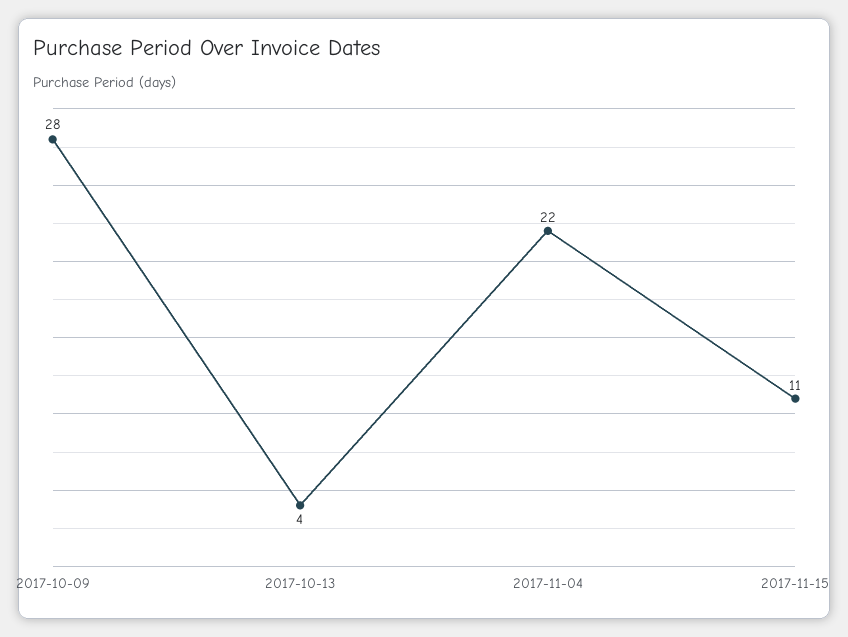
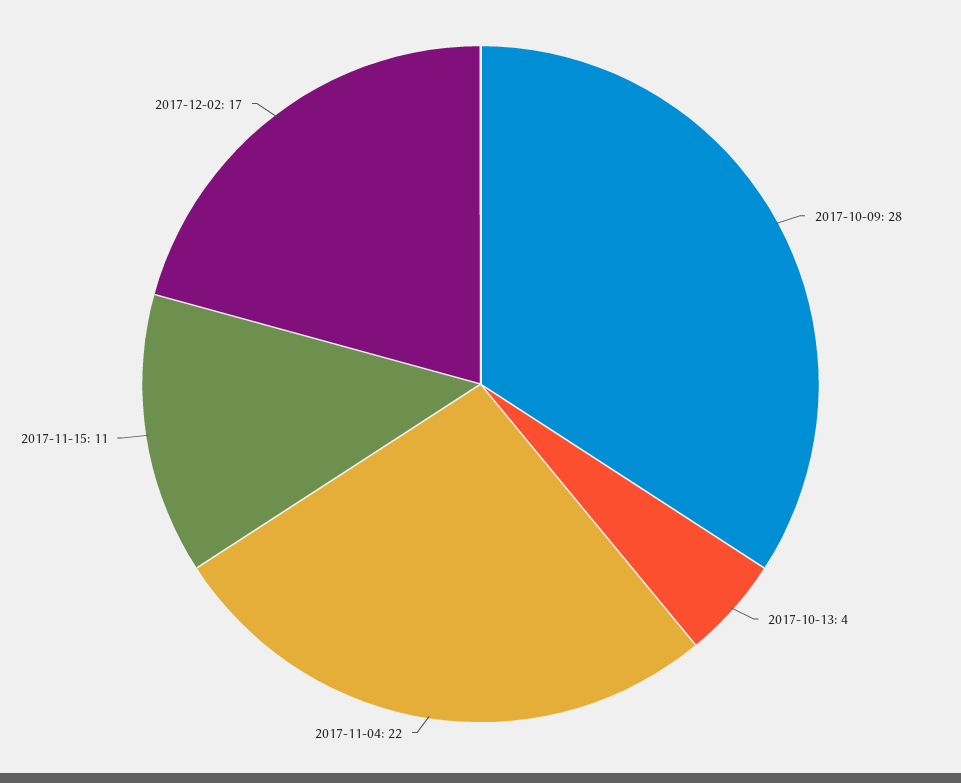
2017-12-02: none -> 17

